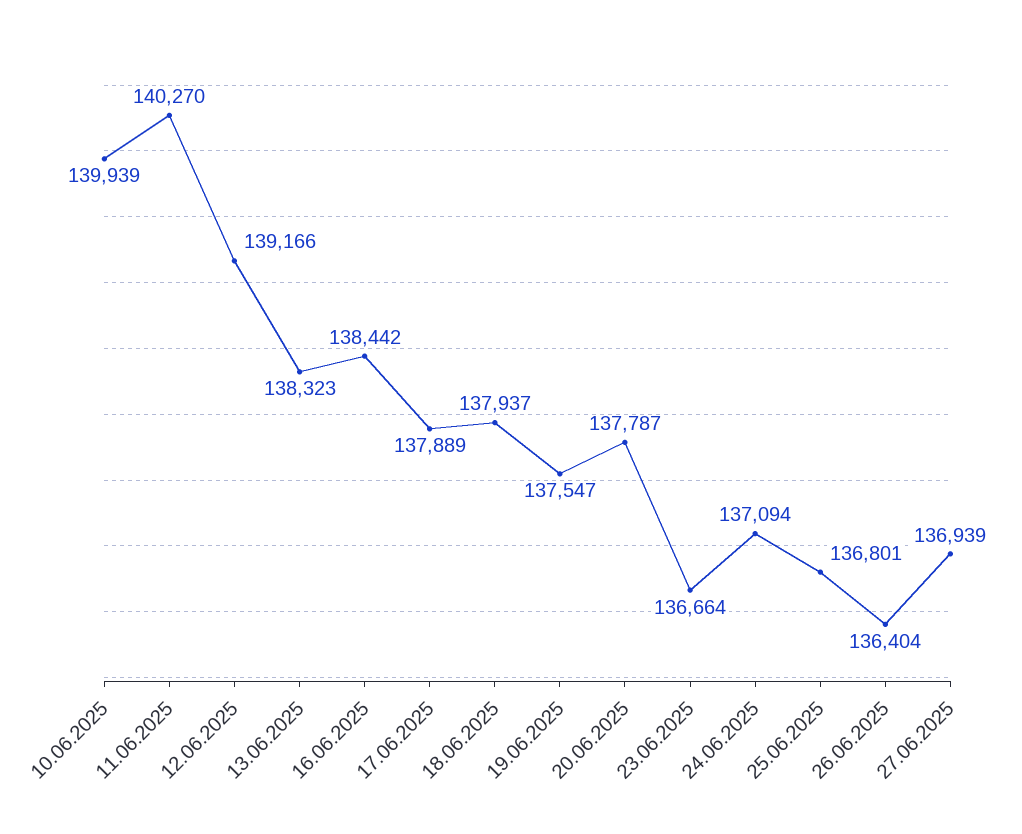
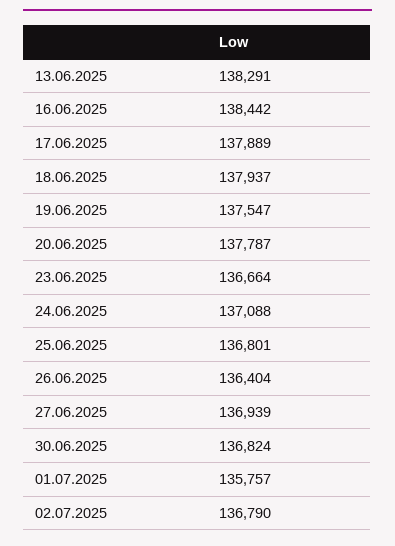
10.06.2025: 139939 -> none
11.06.2025: 140270 -> none
12.06.2025: 139166 -> none
13.06.2025: 138323 -> 138291
24.06.2025: 137094 -> 137088
30.06.2025: none -> 136824
01.07.2025: none -> 135757
02.07.2025: none -> 136790

